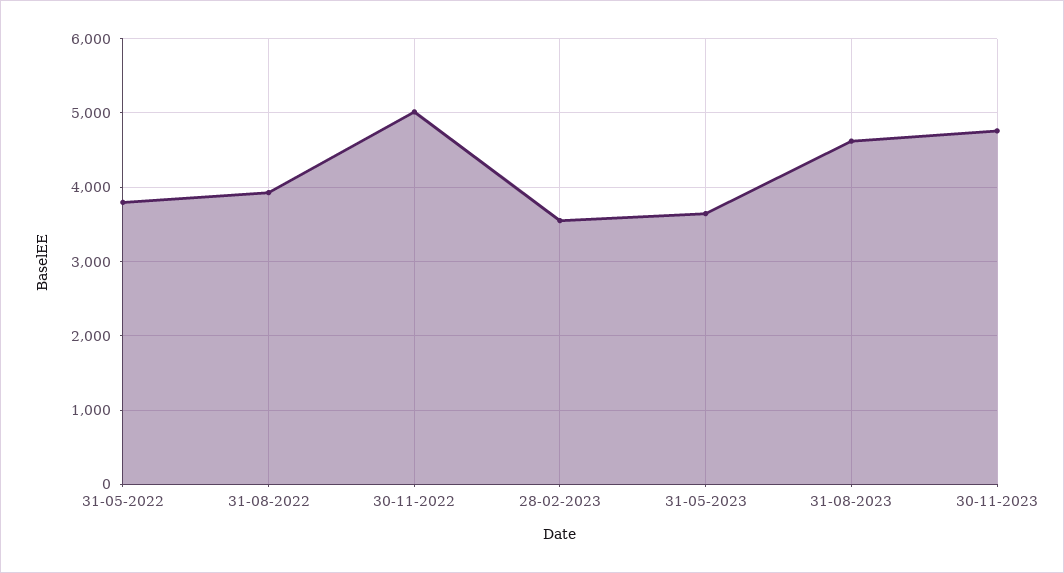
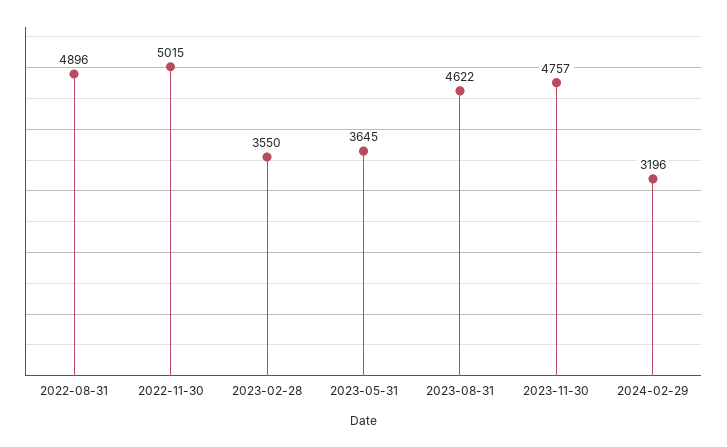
31-05-2022: 3800 -> none
31-08-2022: 3900 -> 4896
2024-02-29: none -> 3196

